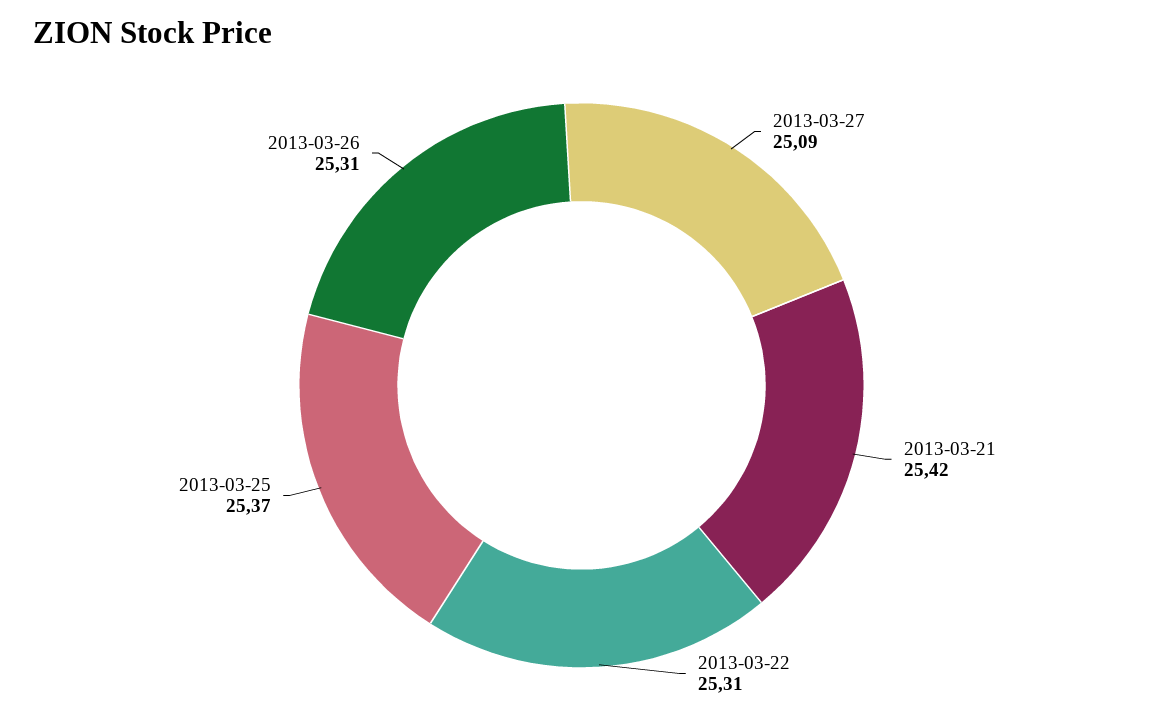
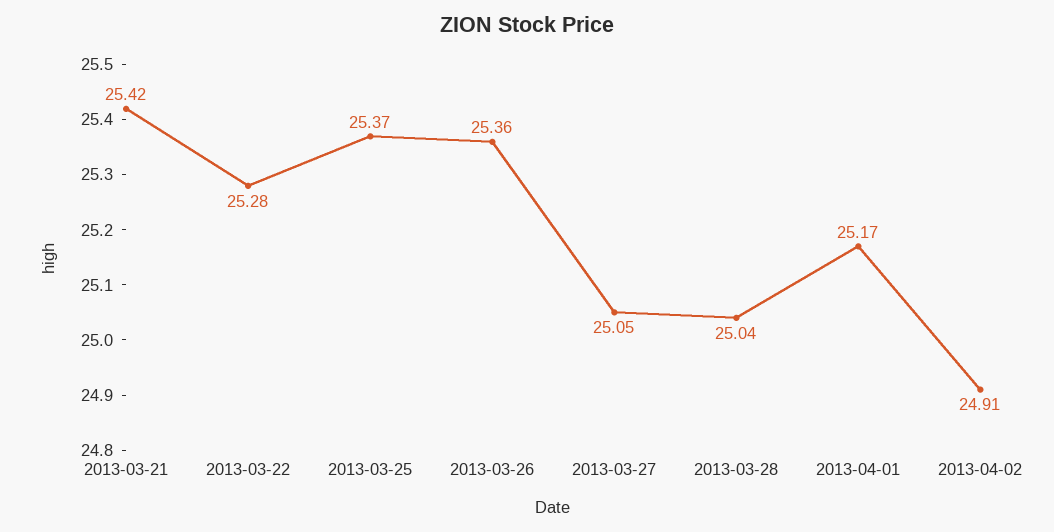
2013-03-27: 25.09 -> 25.05
2013-03-22: 25.31 -> 25.28
2013-03-26: 25.31 -> 25.36
2013-03-28: none -> 25.04
2013-04-01: none -> 25.17
2013-04-02: none -> 24.91

